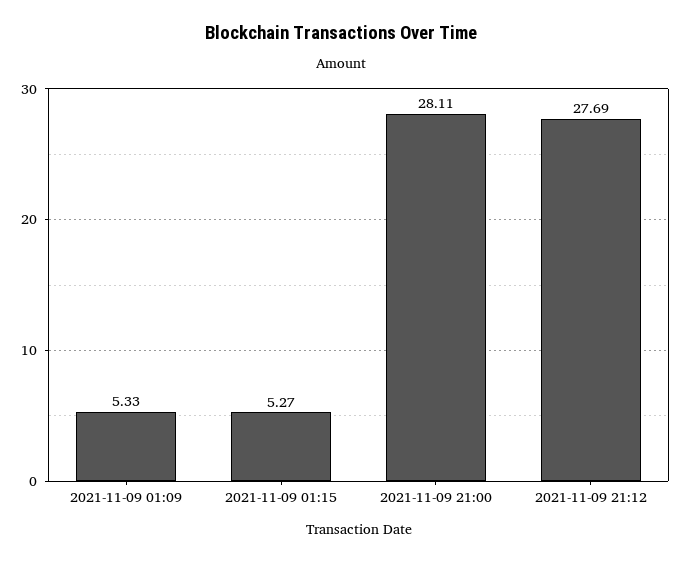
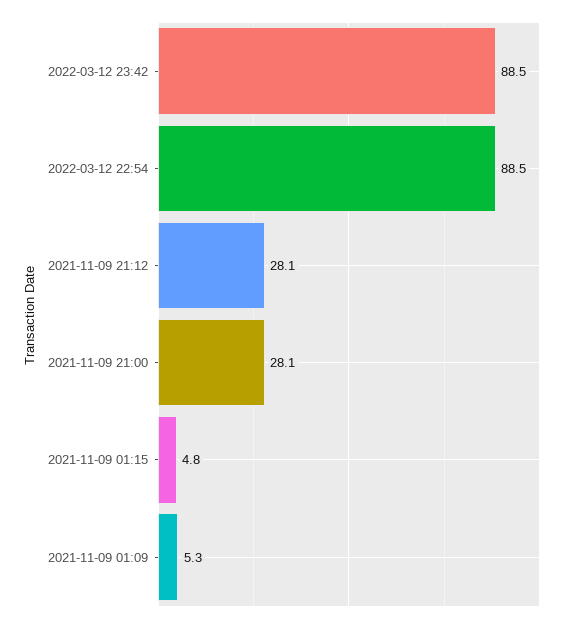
2021-11-09 01:15: 5.27 -> 4.8
2021-11-09 21:12: 27.69 -> 28.1
2022-03-12 23:42: none -> 88.5
2022-03-12 22:54: none -> 88.5

